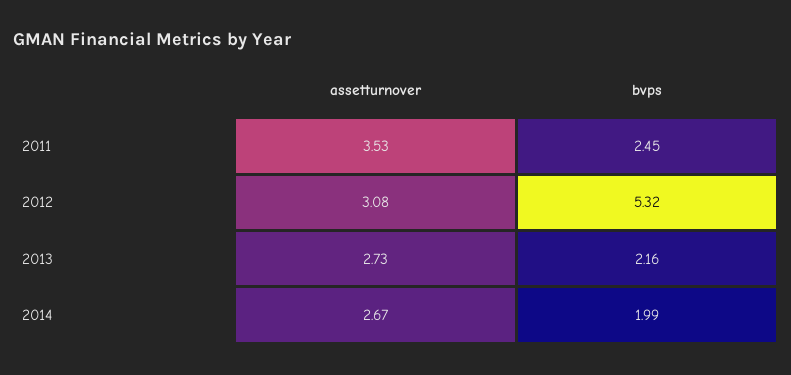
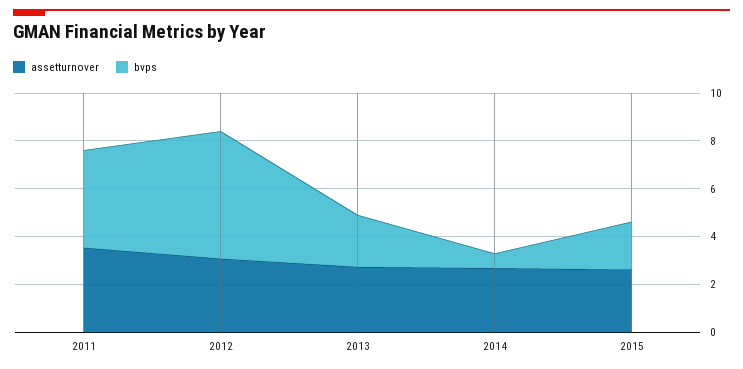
bvps, 2011: 2.45 -> 4
bvps, 2014: 1.99 -> 0.5
assetturnover, 2015: none -> 2.5
bvps, 2015: none -> 2

